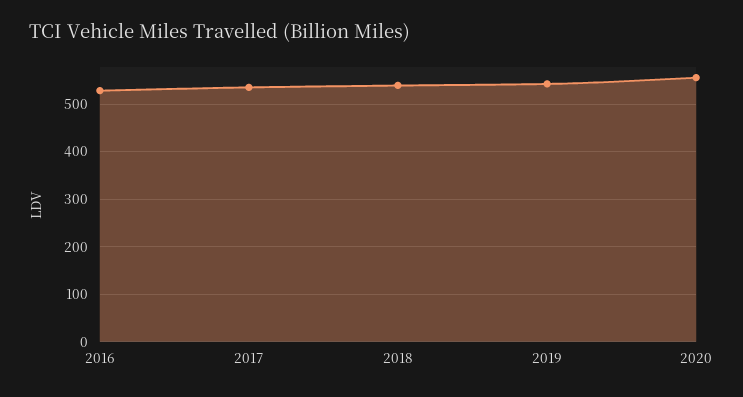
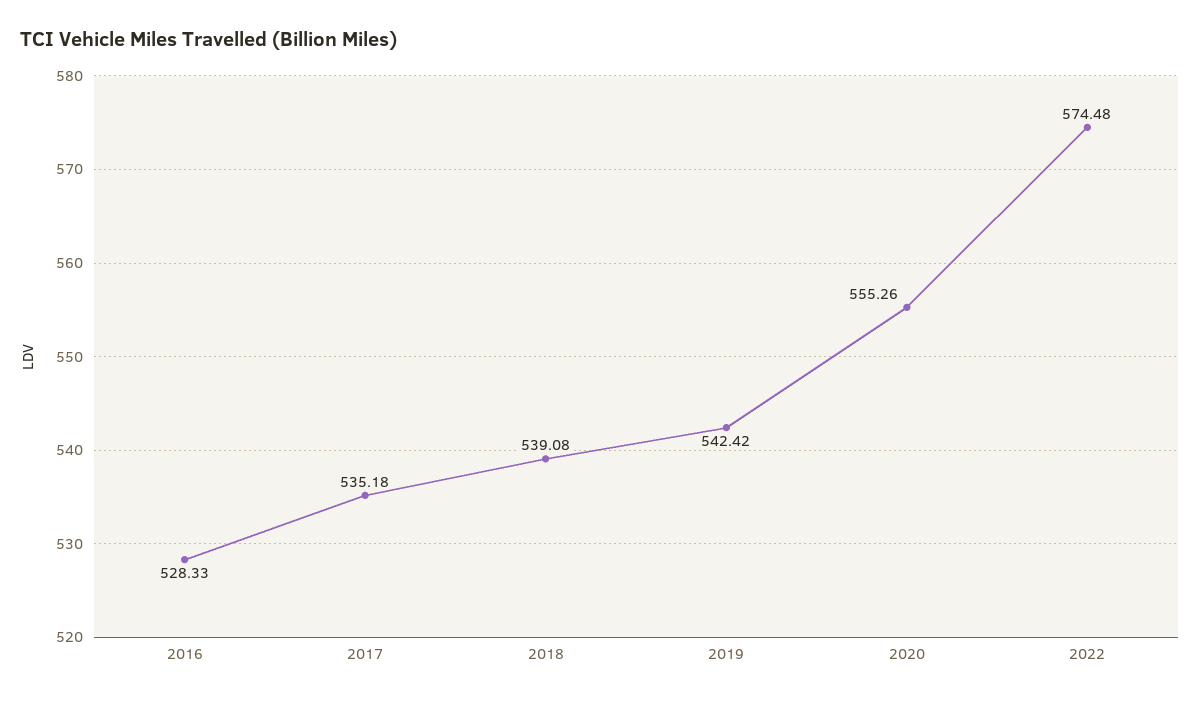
2022: none -> 574.48

